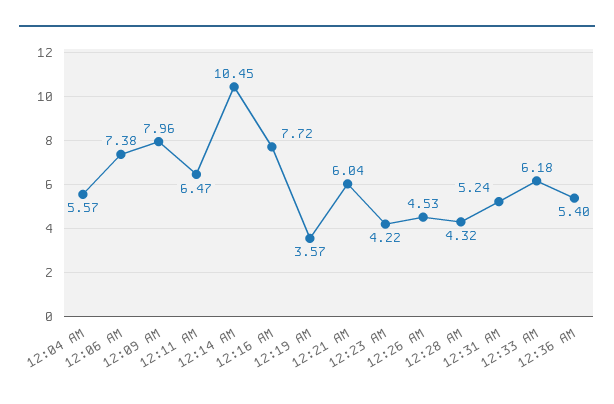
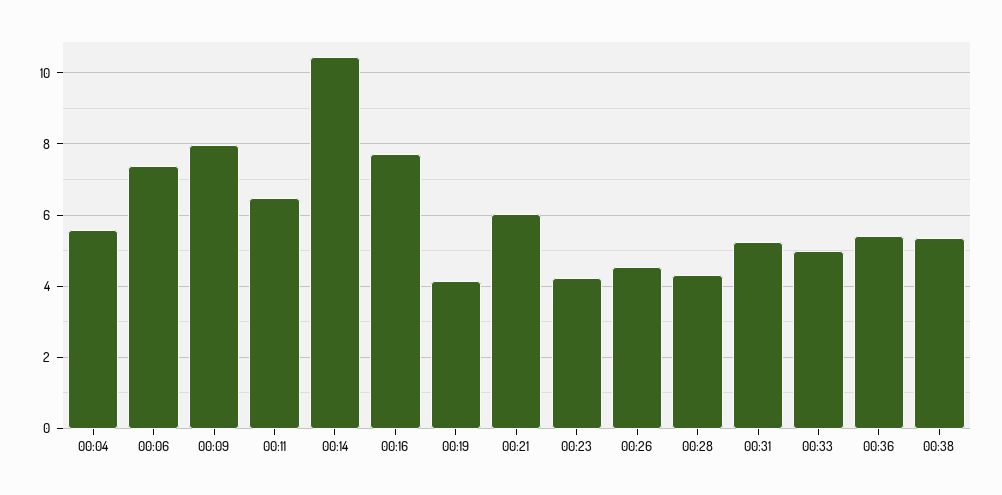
12:19 AM: 3.57 -> 4.2
12:33 AM: 6.18 -> 5
00:38: none -> 5.4

